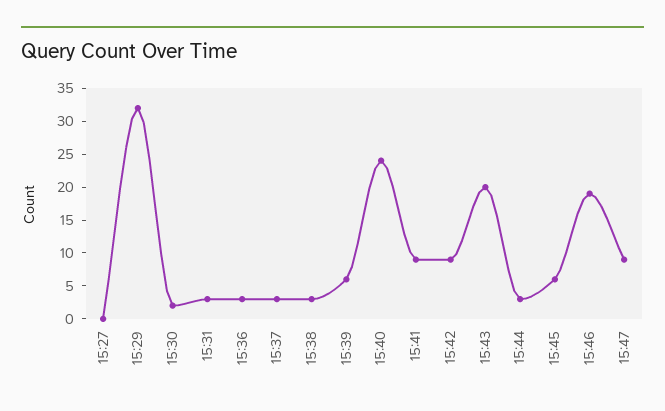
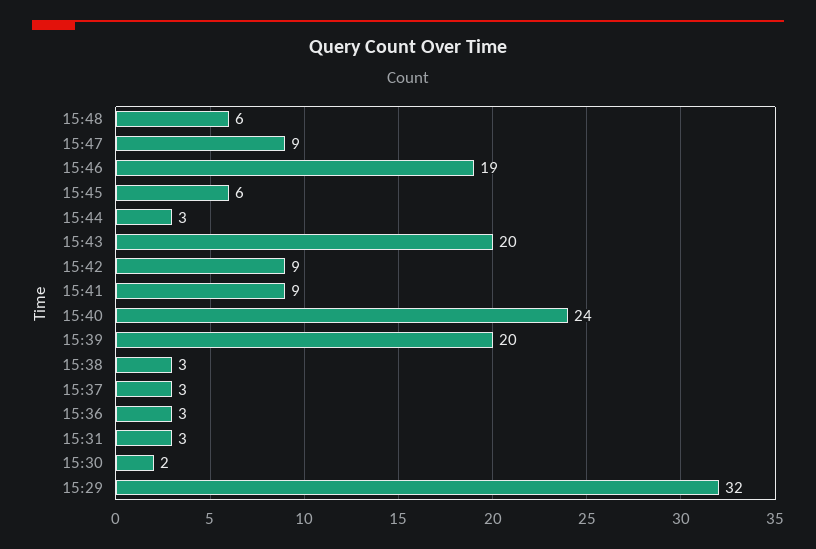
15:27: 0 -> none
15:39: 5 -> 20
15:48: none -> 6

